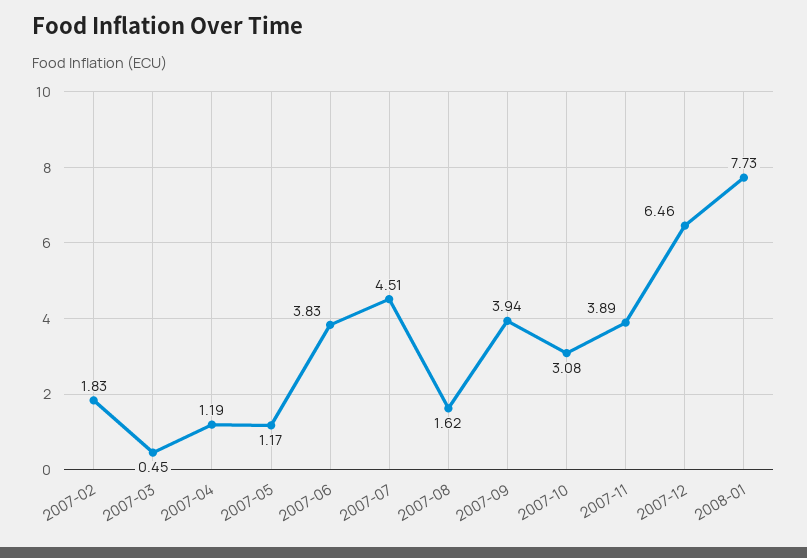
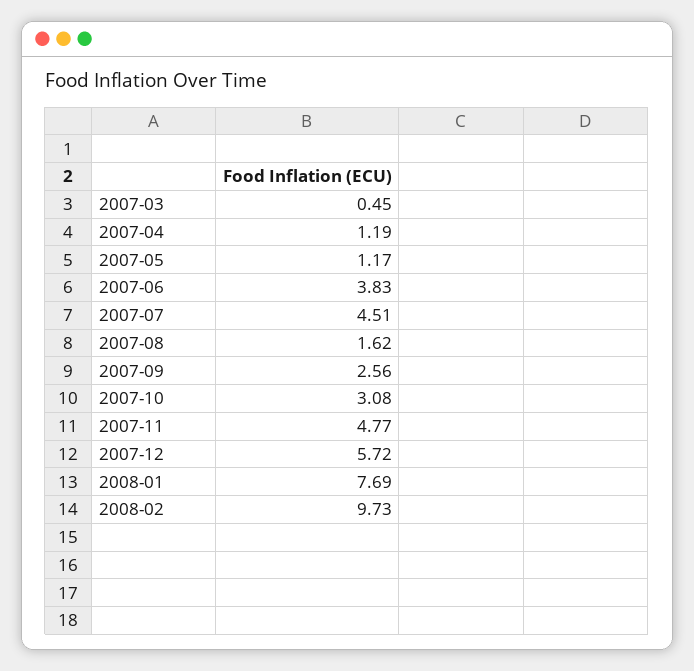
2007-02: 1.83 -> none
2007-09: 3.94 -> 2.56
2007-11: 3.89 -> 4.77
2007-12: 6.46 -> 5.72
2008-01: 7.73 -> 7.69
2008-02: none -> 9.73

